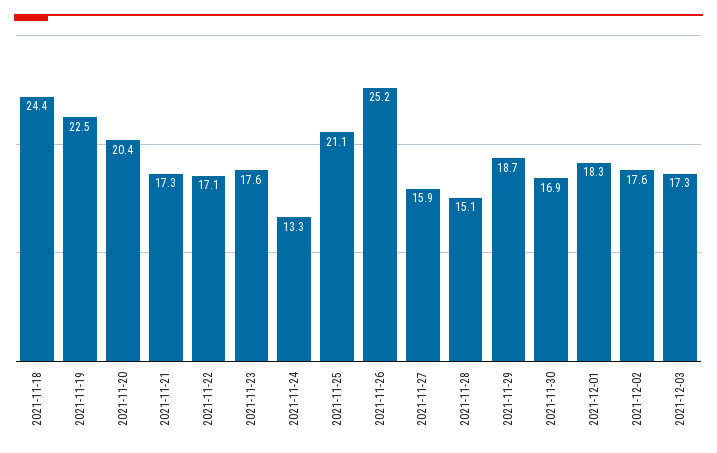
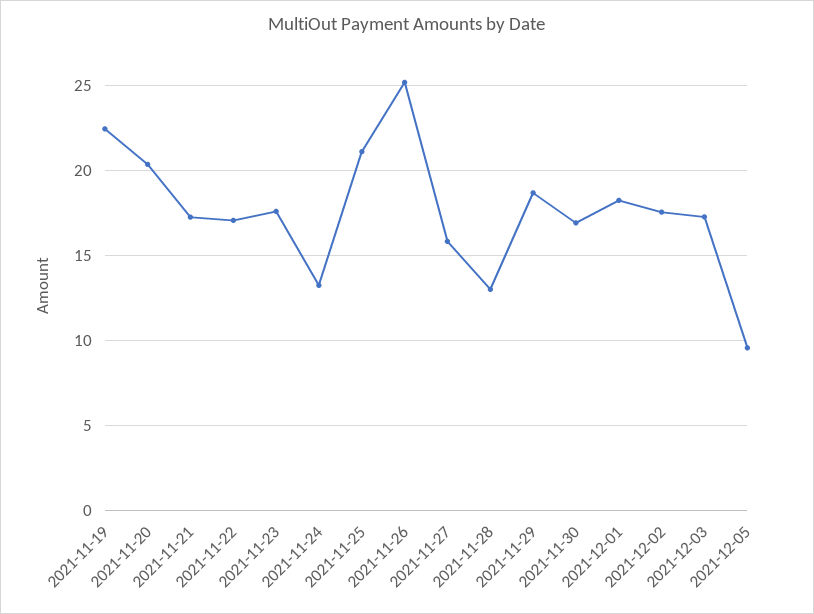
2021-11-18: 24.4 -> none
2021-11-28: 15.1 -> 13
2021-12-05: none -> 9.5

